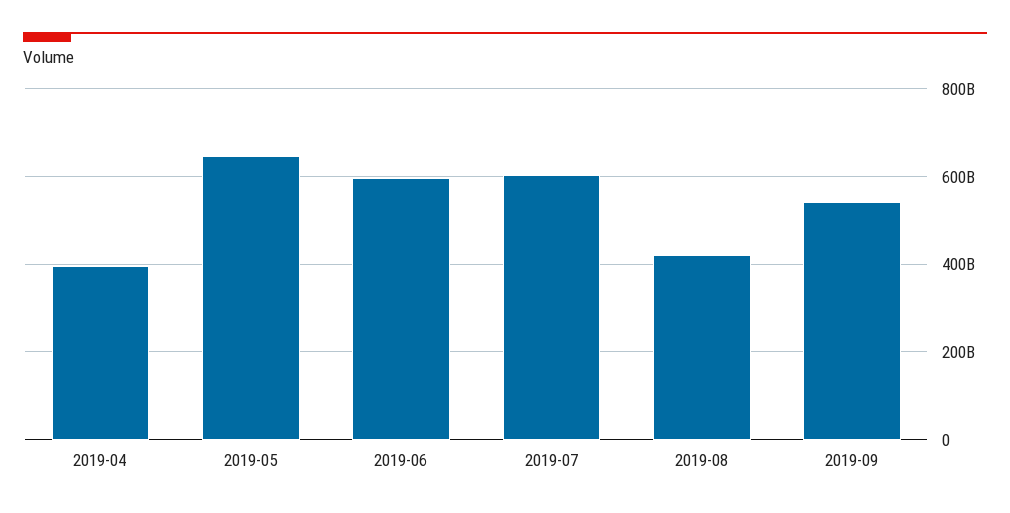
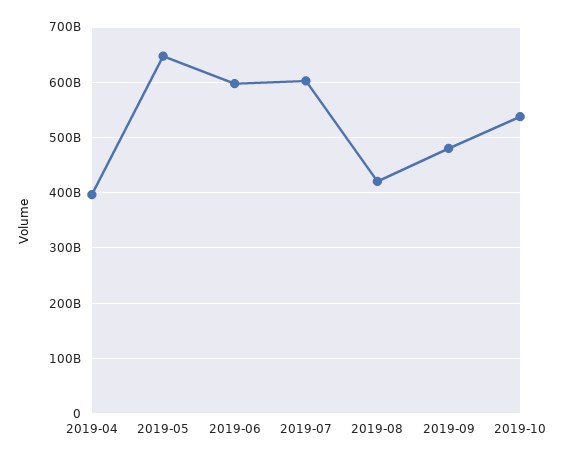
2019-09: 540000000000 -> 480000000000
2019-10: none -> 540000000000

